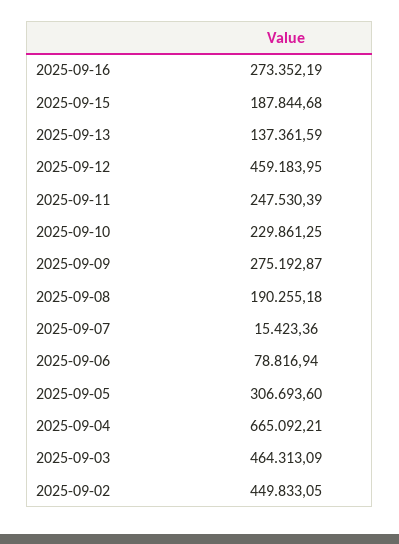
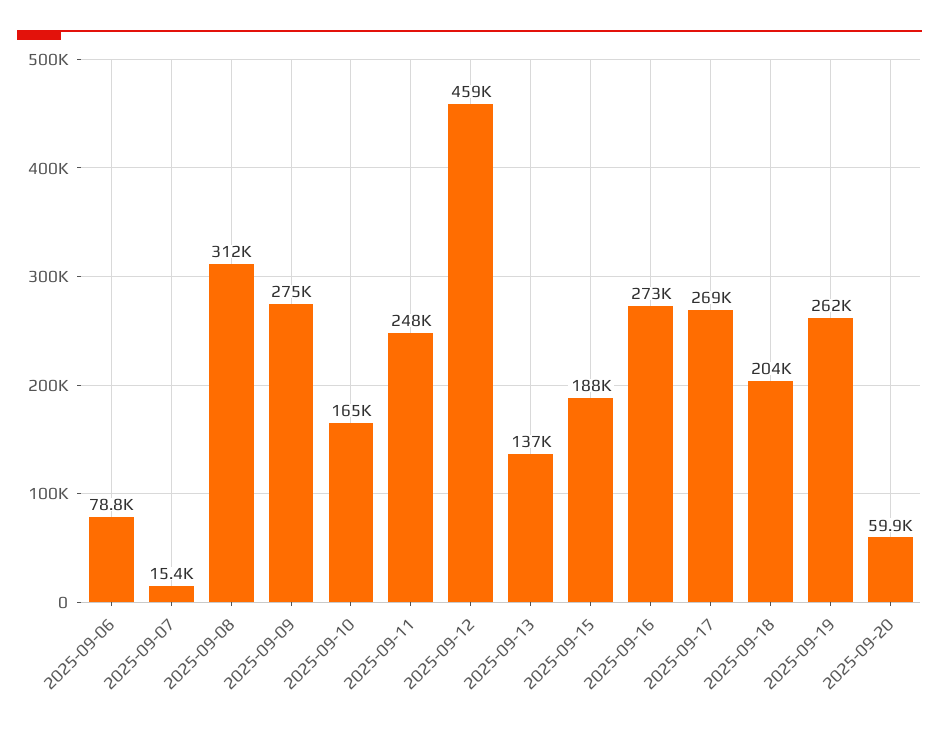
2025-09-10: 229861.25 -> 165000
2025-09-08: 190255.18 -> 312000
2025-09-05: 306693.6 -> none
2025-09-04: 665092.21 -> none
2025-09-03: 464313.09 -> none
2025-09-02: 449833.05 -> none
2025-09-17: none -> 269000
2025-09-18: none -> 204000
2025-09-19: none -> 262000
2025-09-20: none -> 59900

